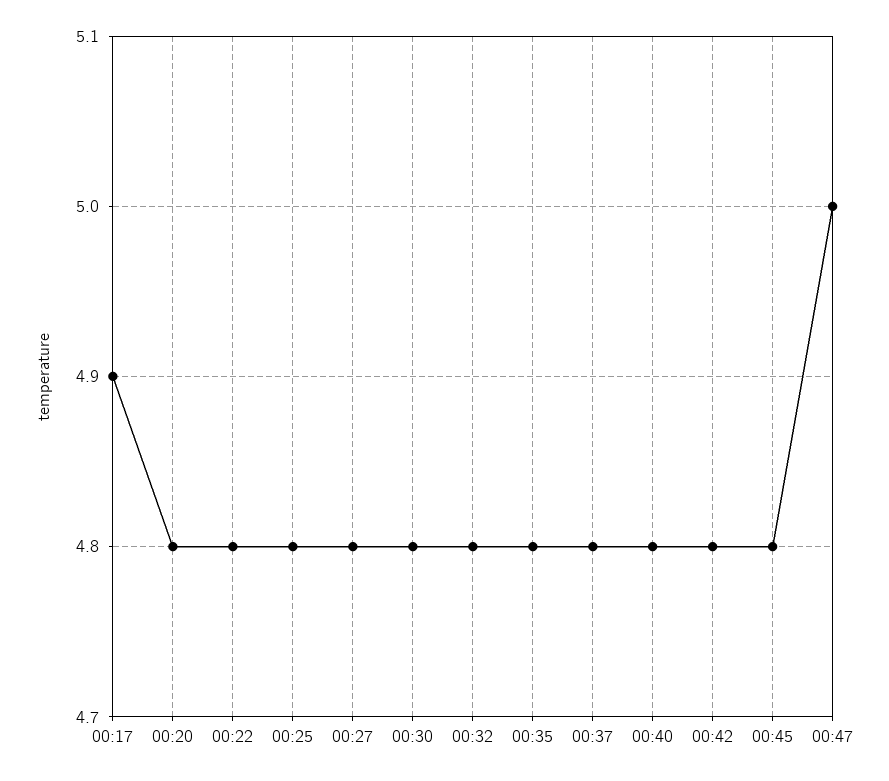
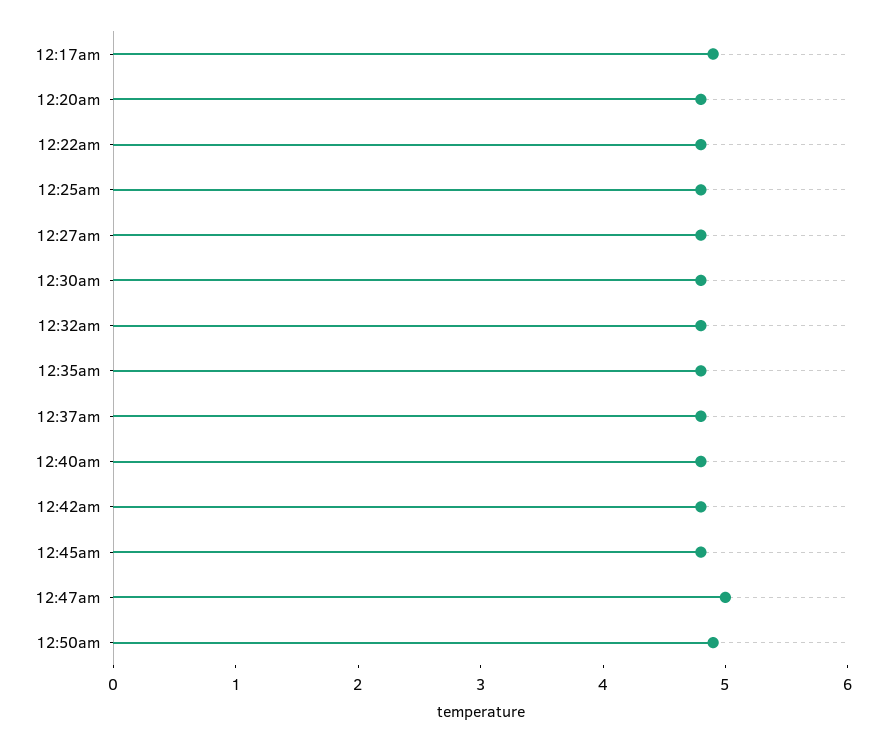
12:50am: none -> 4.9

